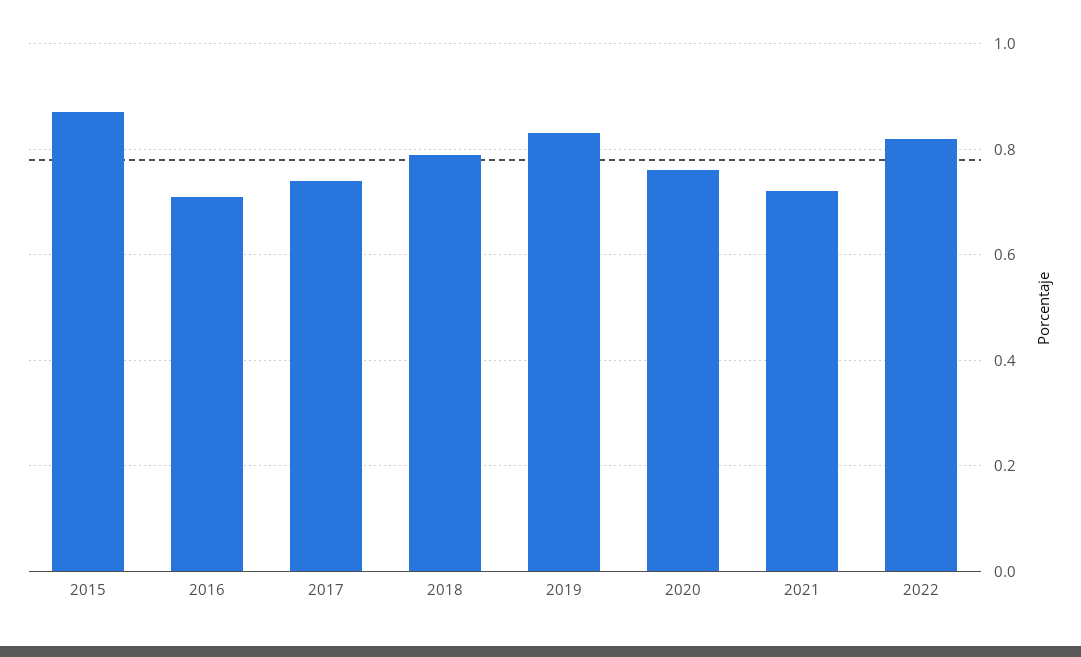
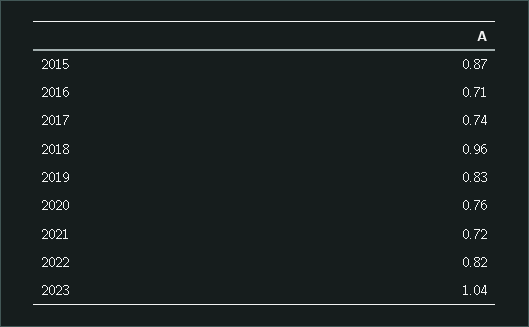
2018: 0.8 -> 0.96
2023: none -> 1.04

